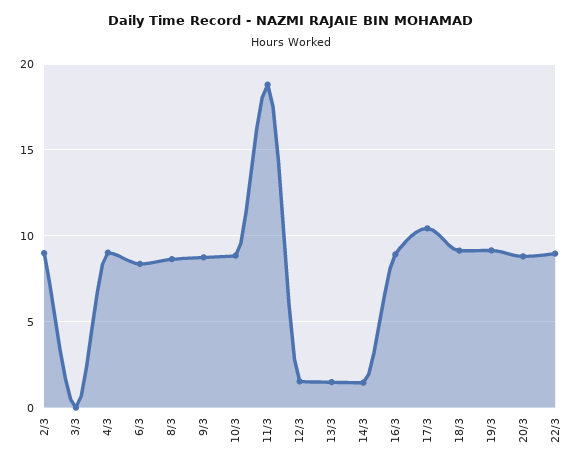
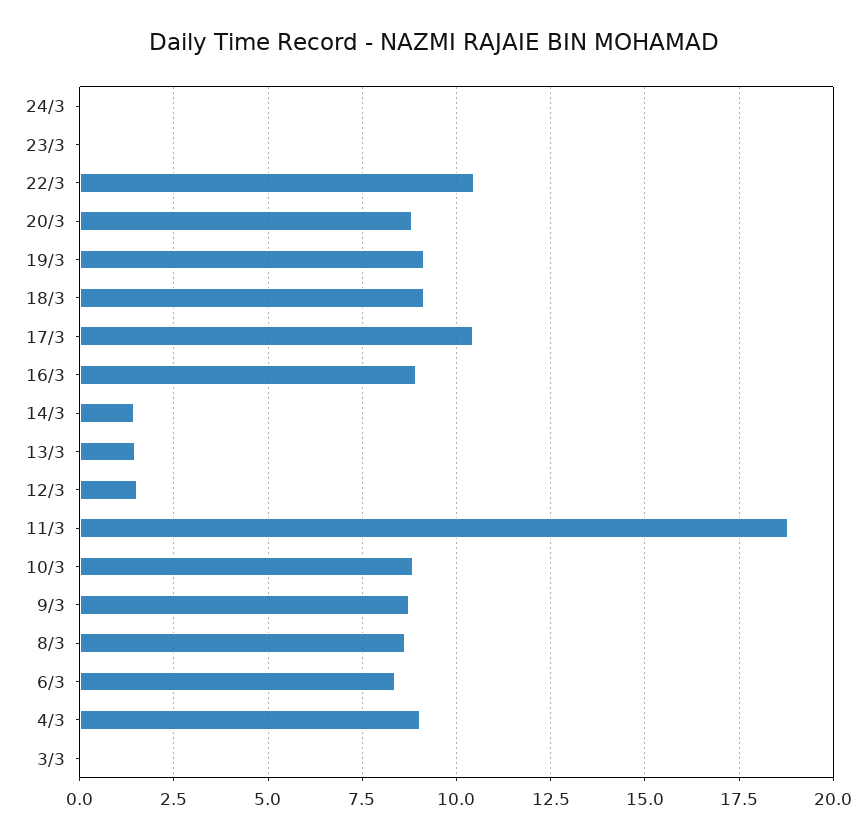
2/3: 9 -> none
22/3: 9 -> 10.5
24/3: none -> 0
23/3: none -> 0

